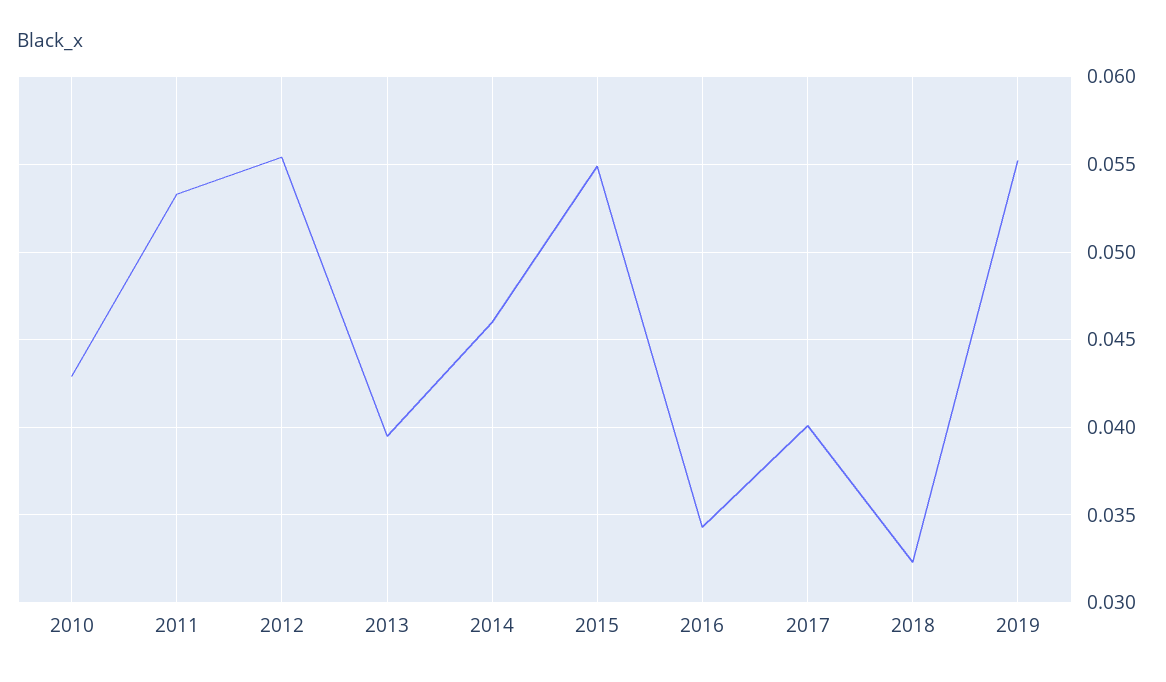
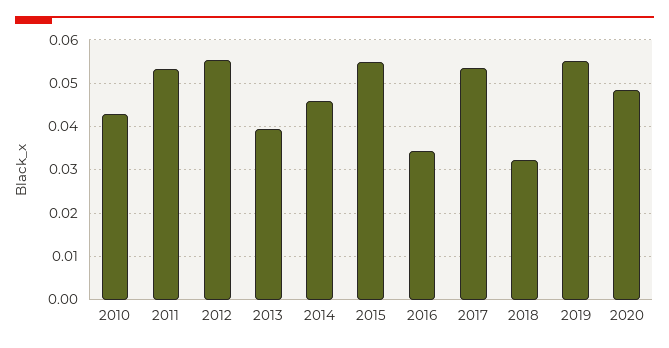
2017: 0.04 -> 0.054
2020: none -> 0.048

